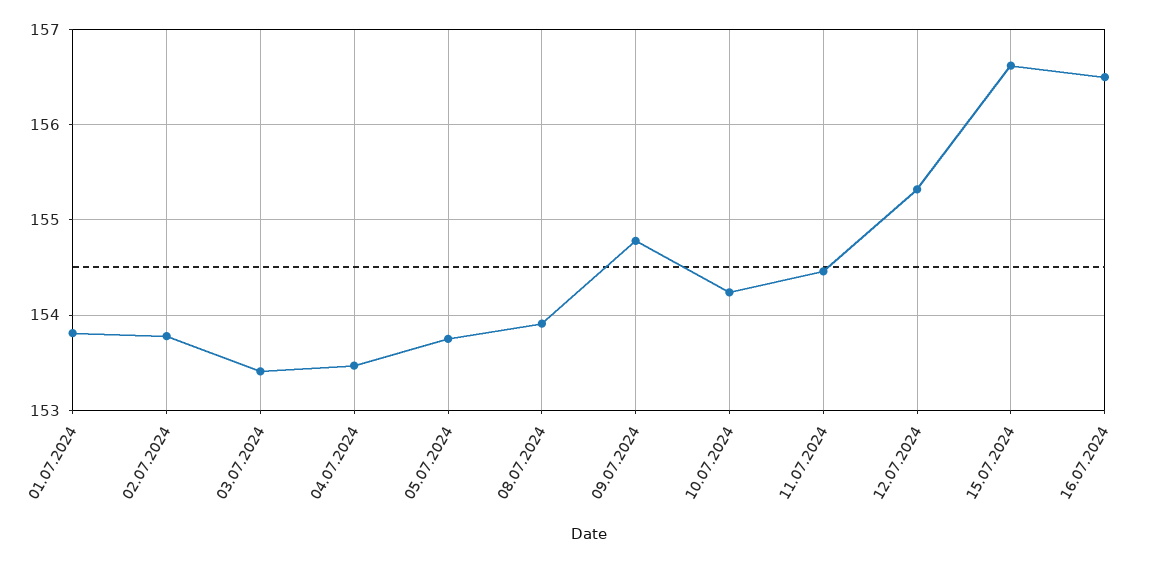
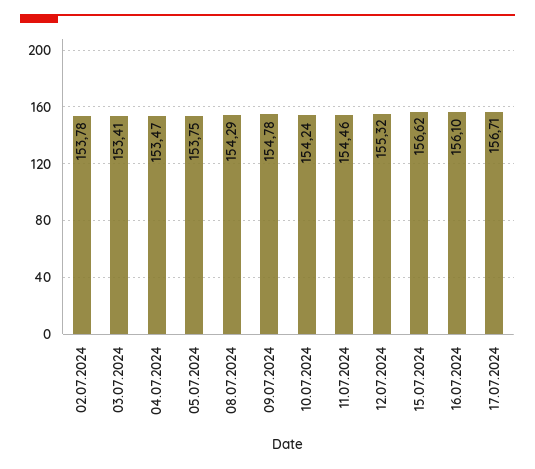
01.07.2024: 153.8 -> none
08.07.2024: 153.9 -> 154.29
16.07.2024: 156.5 -> 156.1
17.07.2024: none -> 156.71

